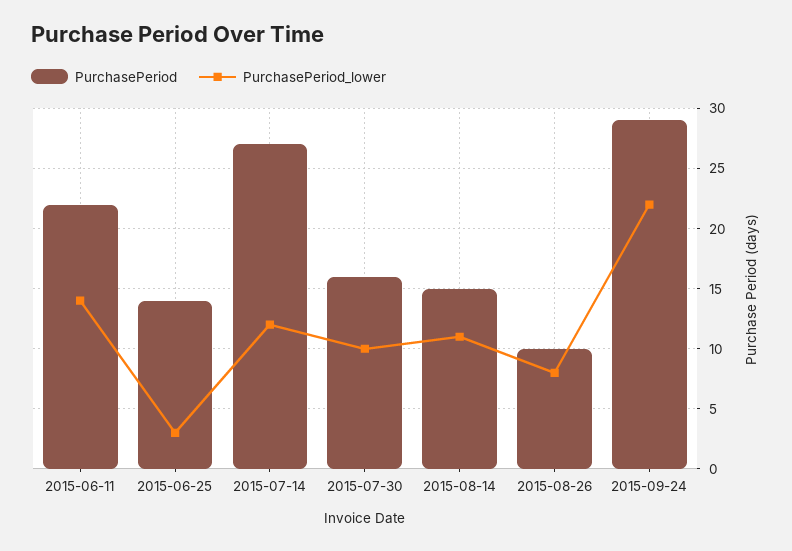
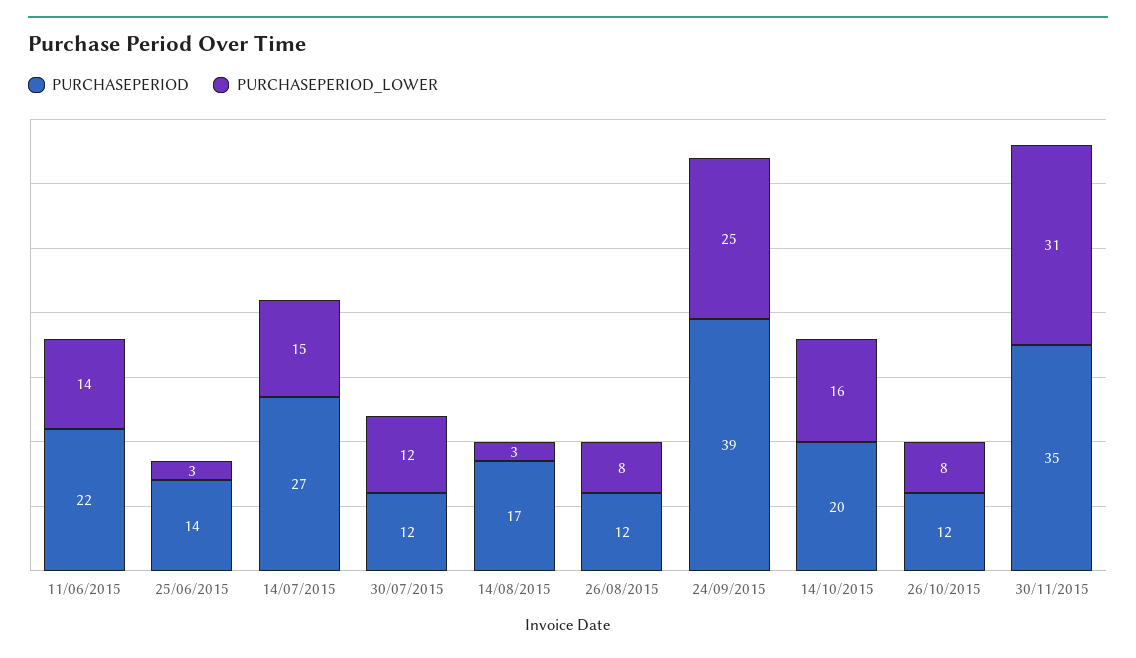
PurchasePeriod_lower, 2015-07-14: 12 -> 15
PurchasePeriod, 2015-07-30: 16 -> 12
PurchasePeriod_lower, 2015-07-30: 10 -> 12
PurchasePeriod, 2015-08-14: 15 -> 17
PurchasePeriod_lower, 2015-08-14: 11 -> 3
PurchasePeriod, 2015-08-26: 10 -> 12
PurchasePeriod, 2015-09-24: 29 -> 39
PurchasePeriod_lower, 2015-09-24: 22 -> 25
PurchasePeriod, 14/10/2015: none -> 20
PurchasePeriod_lower, 14/10/2015: none -> 16
PurchasePeriod, 26/10/2015: none -> 12
PurchasePeriod_lower, 26/10/2015: none -> 8
PurchasePeriod, 30/11/2015: none -> 35
PurchasePeriod_lower, 30/11/2015: none -> 31

